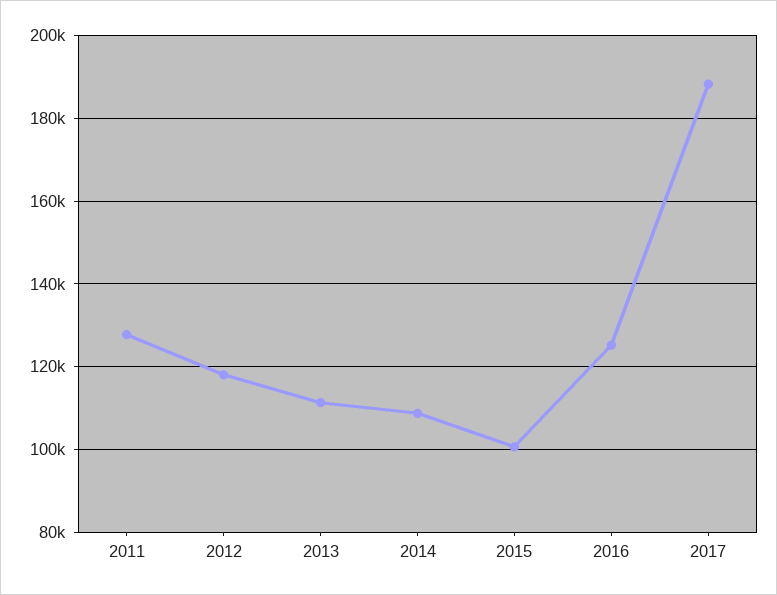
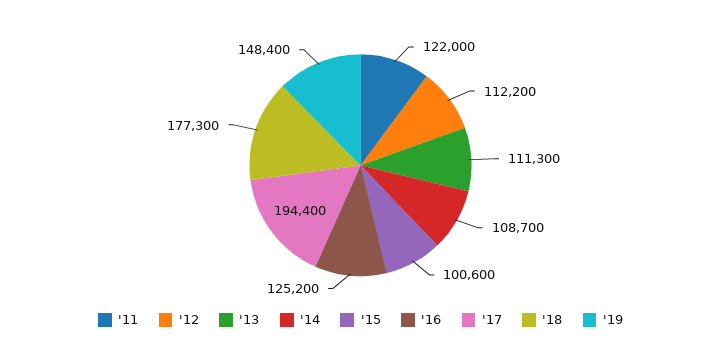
2011: 128000 -> 122000
2012: 118000 -> 112200
2017: 188000 -> 194400
'18: none -> 177300
'19: none -> 148400

